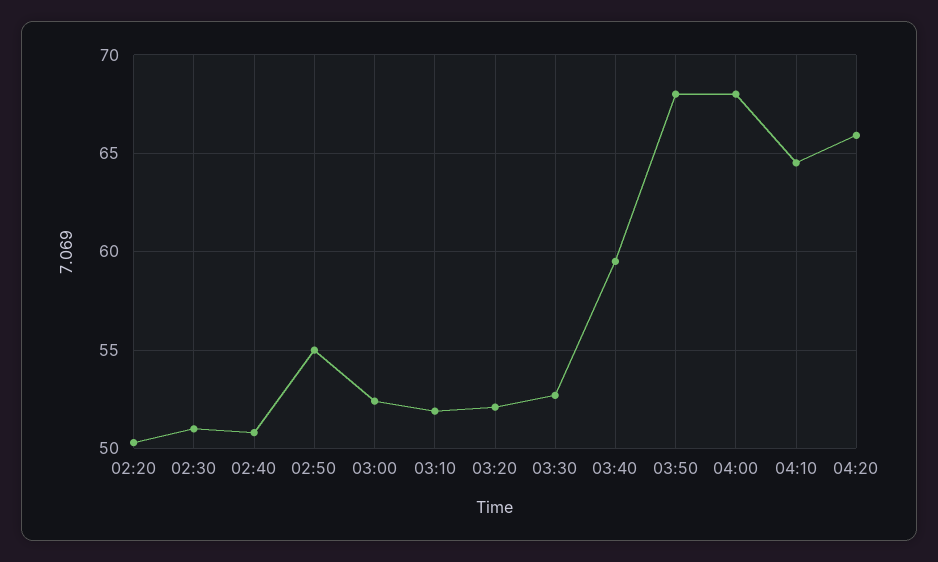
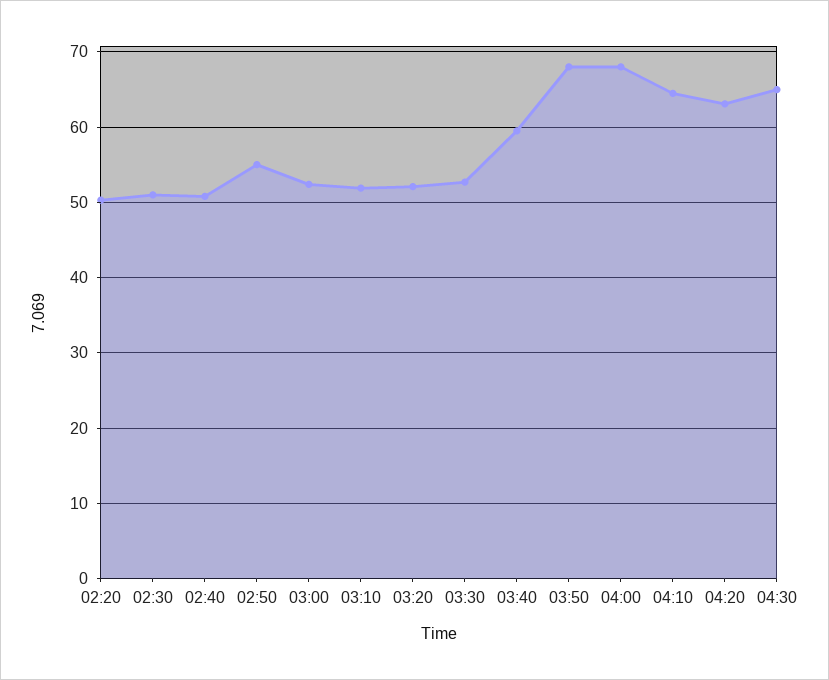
04:20: 66 -> 63
04:30: none -> 65

